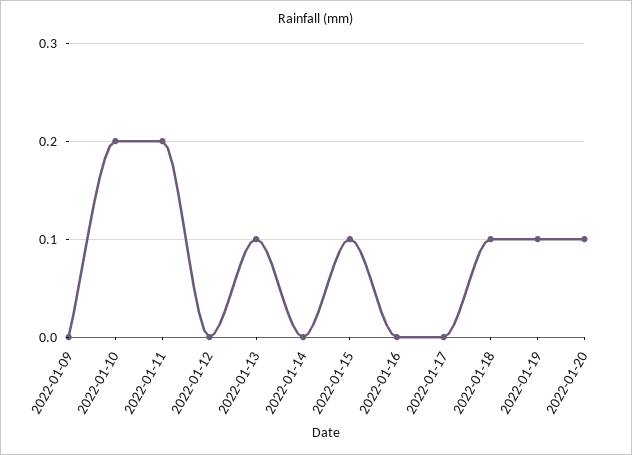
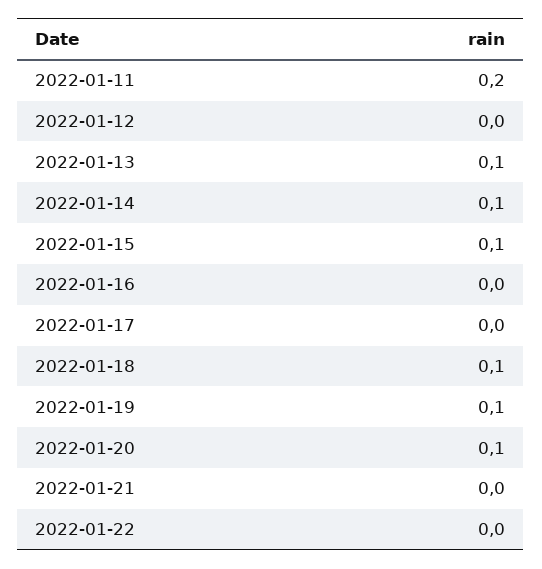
2022-01-09: 0 -> none
2022-01-10: 0.2 -> none
2022-01-14: 0 -> 0.1
2022-01-21: none -> 0
2022-01-22: none -> 0

